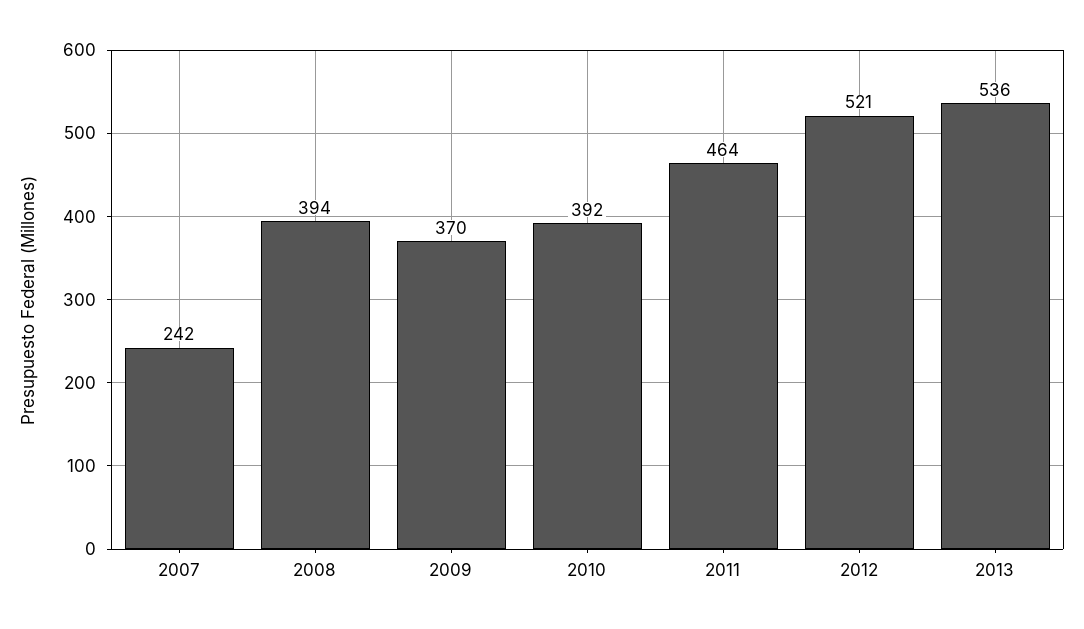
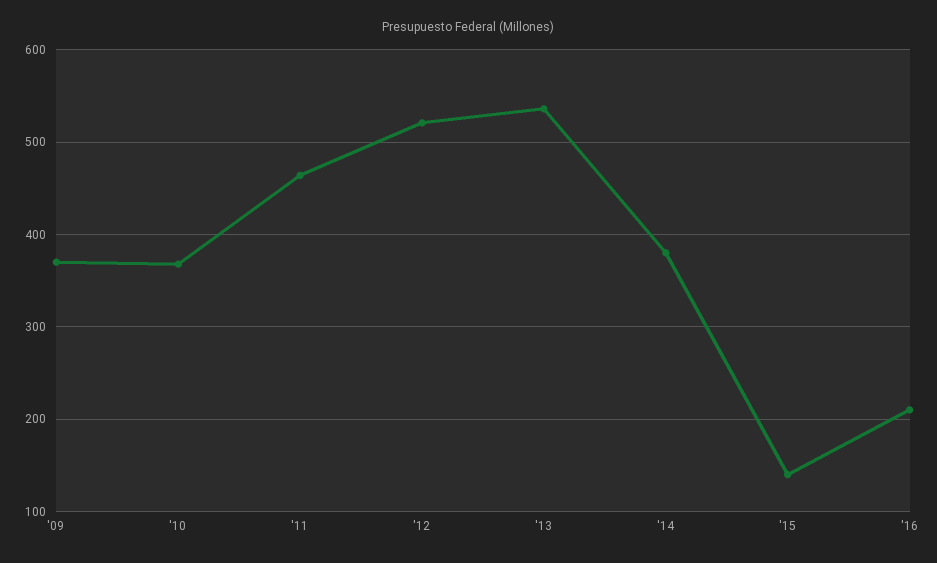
2007: 242 -> none
2008: 394 -> none
2010: 392 -> 370
'14: none -> 380
'15: none -> 140
'16: none -> 210

